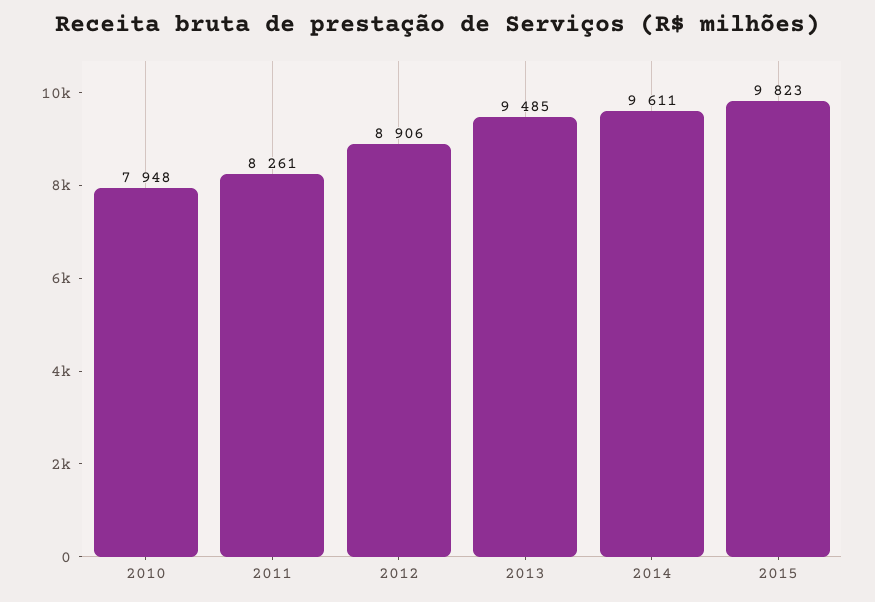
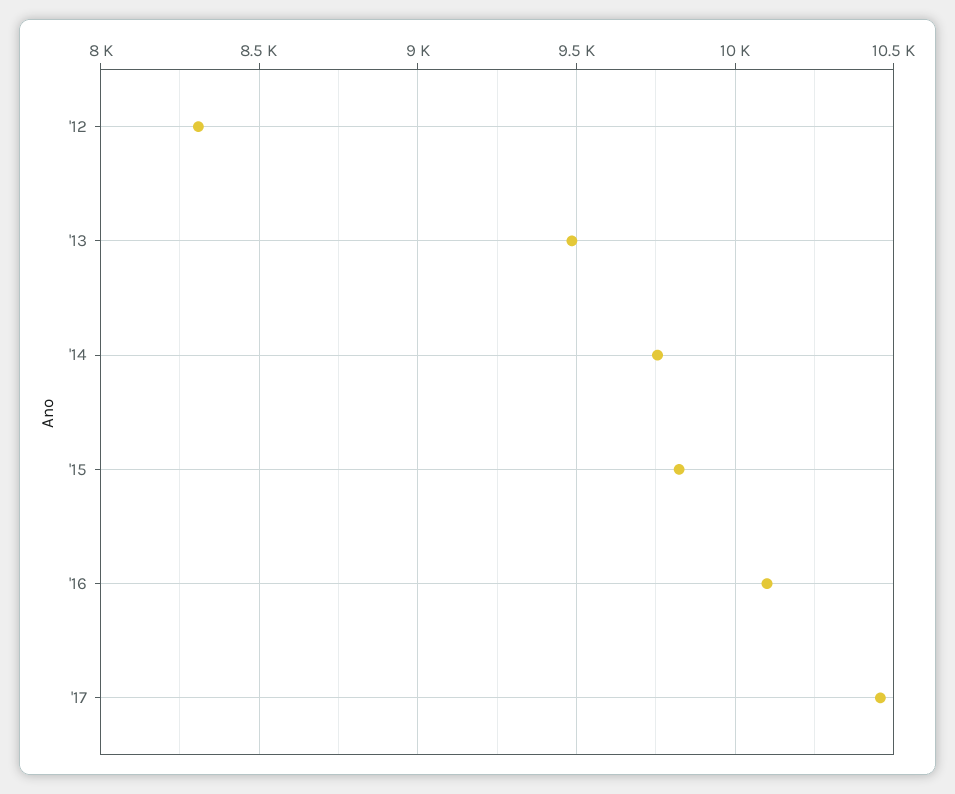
2010: 7948 -> none
2011: 8261 -> none
2012: 8906 -> 8300
2014: 9611 -> 9750
'16: none -> 10100
'17: none -> 10450

